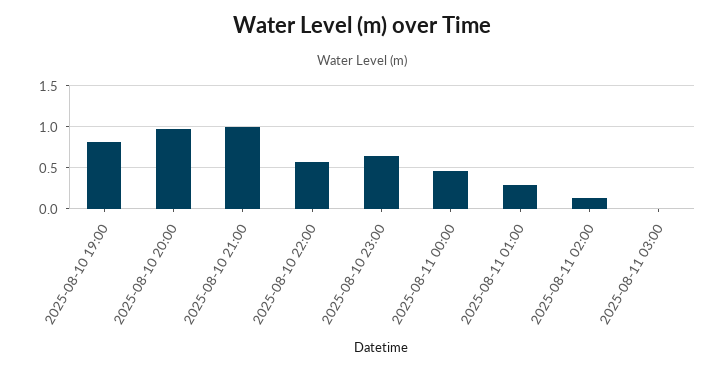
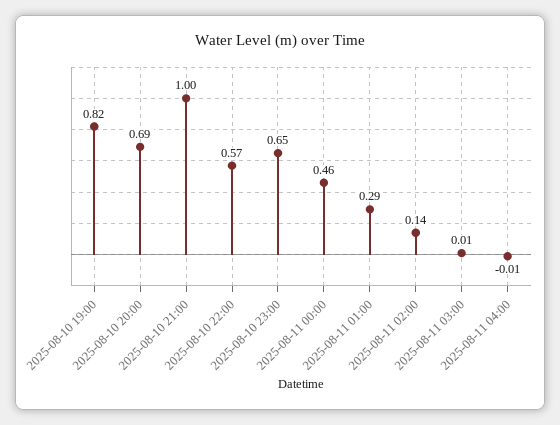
2025-08-10 20:00: 1 -> 0.69
2025-08-11 04:00: none -> -0.01

